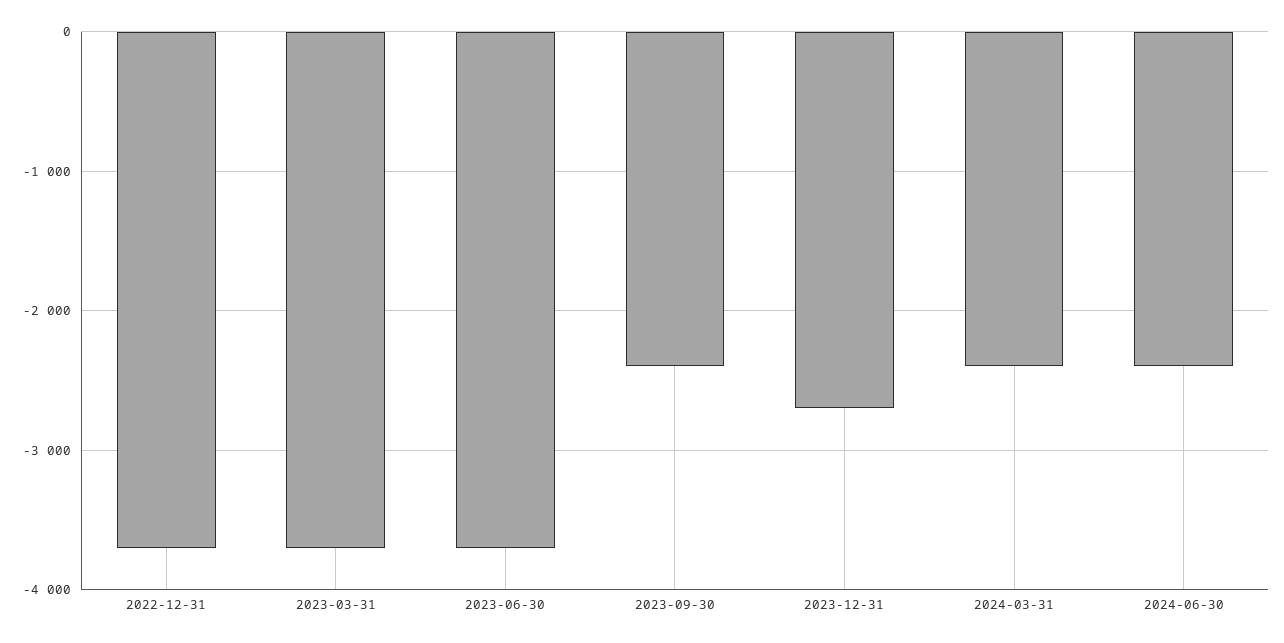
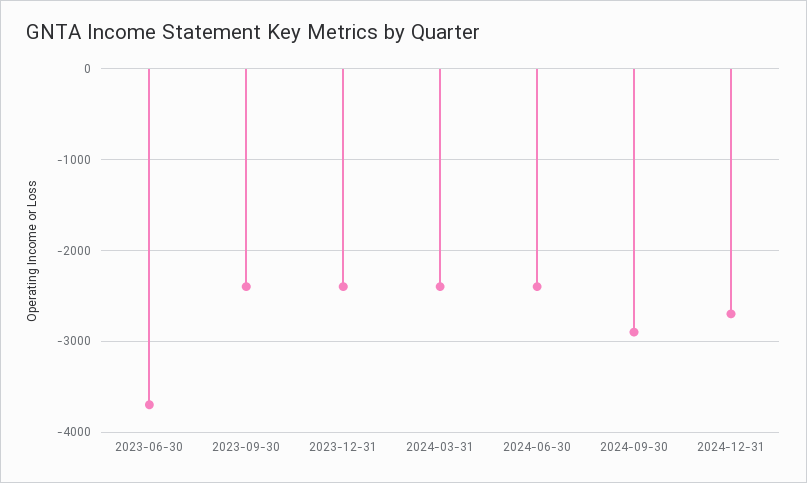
2022-12-31: -3700 -> none
2023-03-31: -3700 -> none
2023-12-31: -2700 -> -2400
2024-09-30: none -> -2900
2024-12-31: none -> -2700

